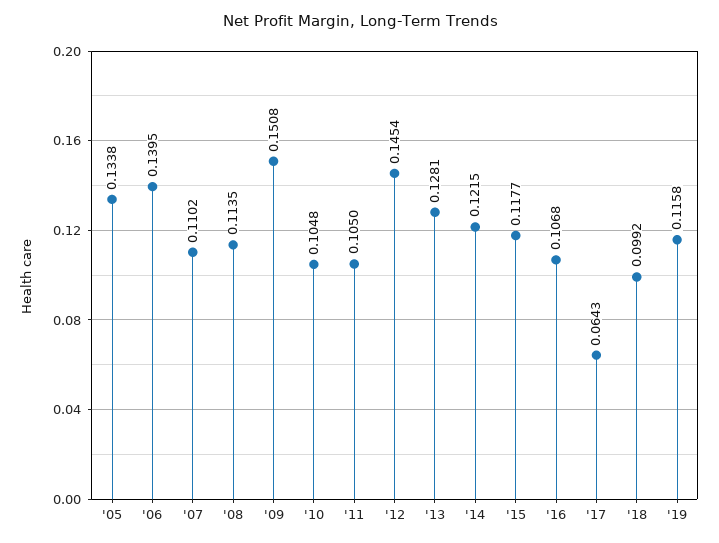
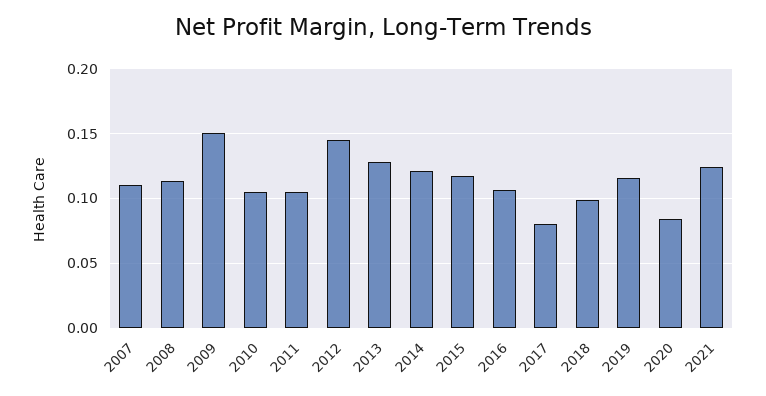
'05: 0.1338 -> none
'06: 0.1395 -> none
'17: 0.0643 -> 0.08
2020: none -> 0.085
2021: none -> 0.125

